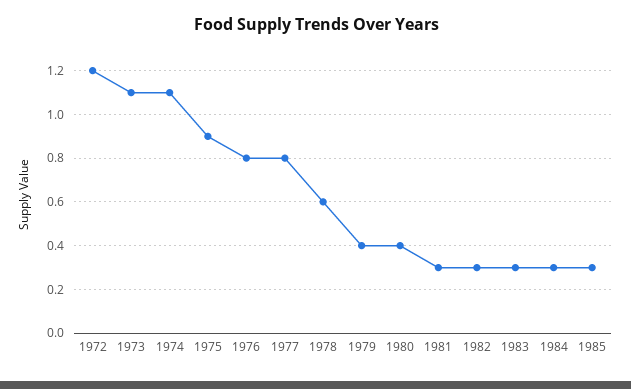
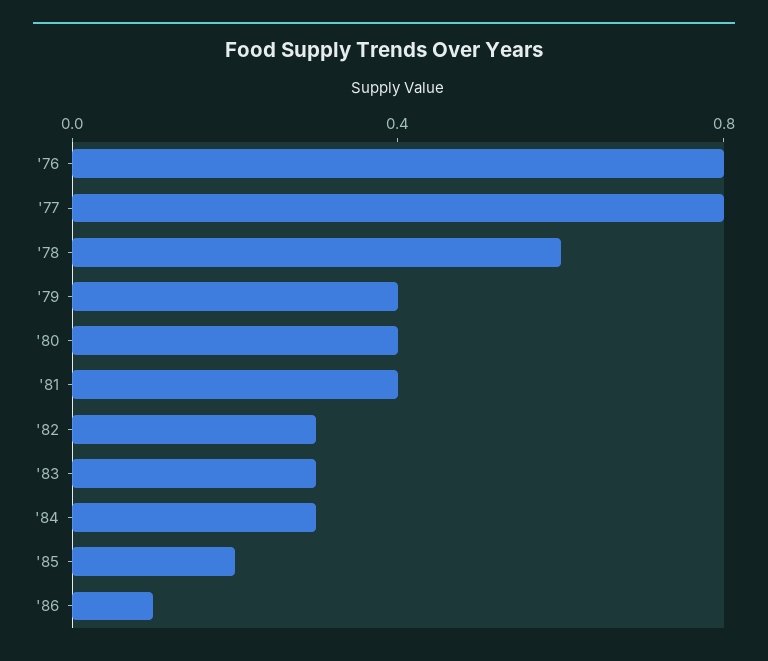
1972: 1.2 -> none
1973: 1.1 -> none
1974: 1.1 -> none
1975: 0.9 -> none
1981: 0.3 -> 0.4
1985: 0.3 -> 0.2
'86: none -> 0.1

